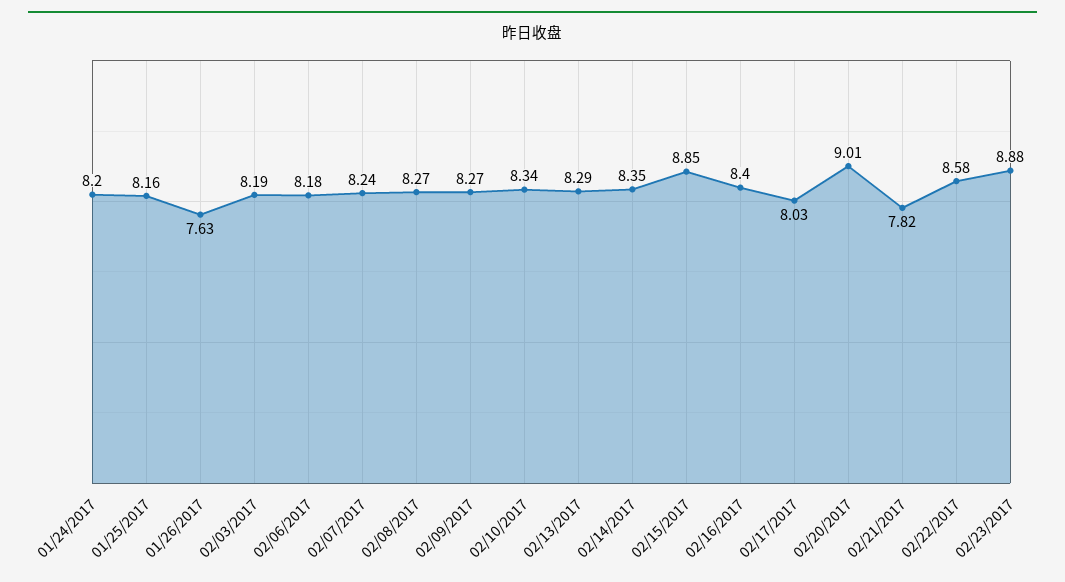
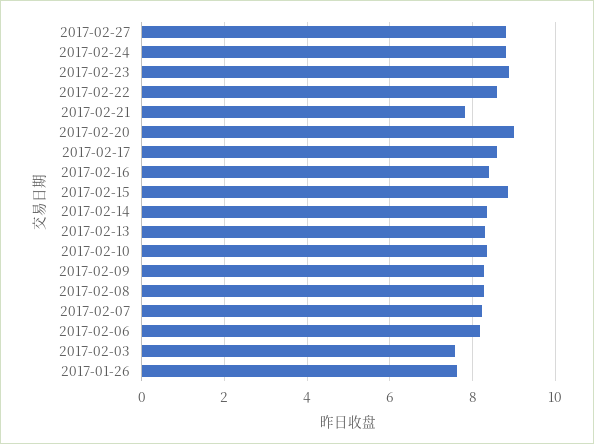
01/24/2017: 8.2 -> none
01/25/2017: 8.16 -> none
02/03/2017: 8.19 -> 7.6
02/17/2017: 8.03 -> 8.6
2017-02-27: none -> 8.8
2017-02-24: none -> 8.8

